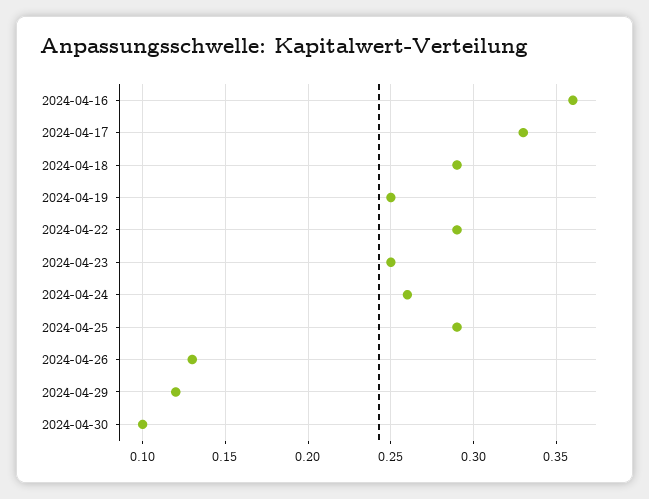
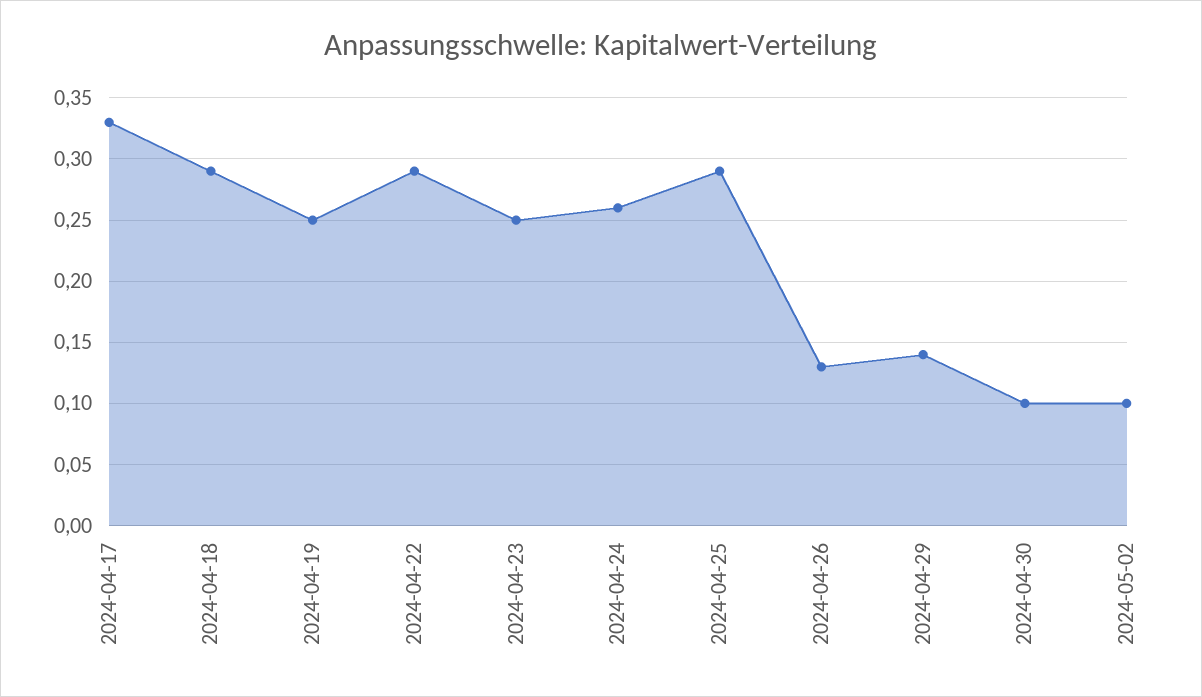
2024-04-16: 0.36 -> none
2024-04-29: 0.12 -> 0.14
2024-05-02: none -> 0.1

